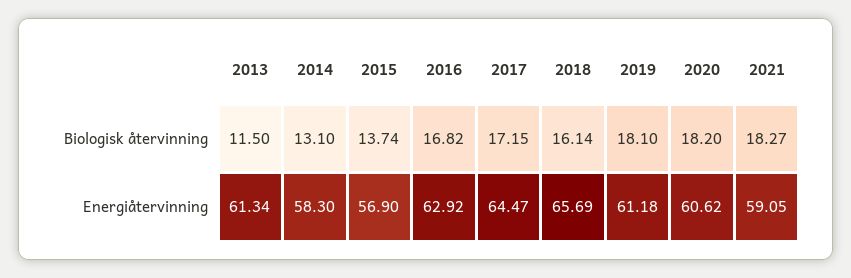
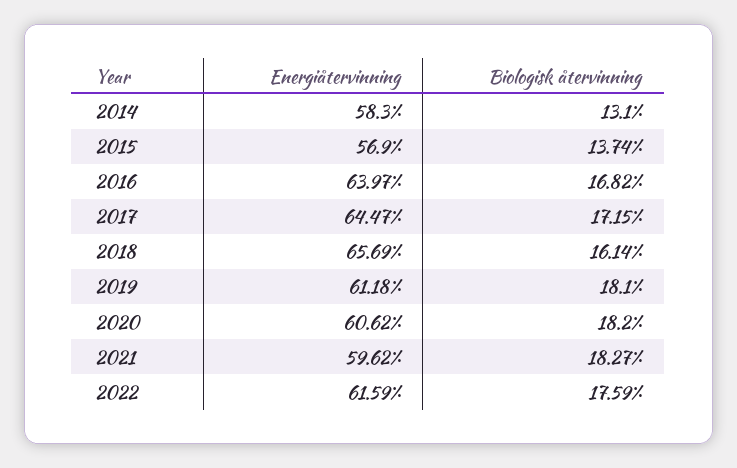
2013, Biologisk återvinning: 11.5 -> none
2013, Energiåtervinning: 61.34 -> none
2016, Energiåtervinning: 62.92 -> 63.97
2021, Energiåtervinning: 59.05 -> 59.62
2022, Energiåtervinning: none -> 61.59
2022, Biologisk återvinning: none -> 17.59

